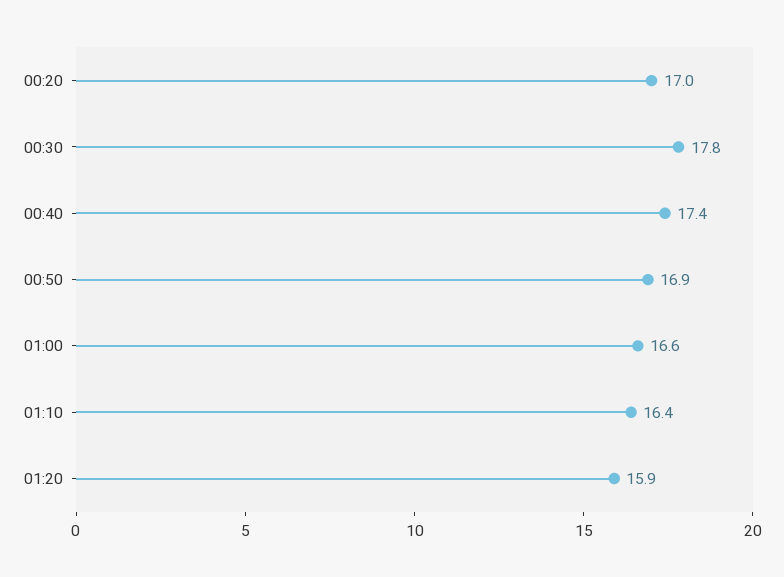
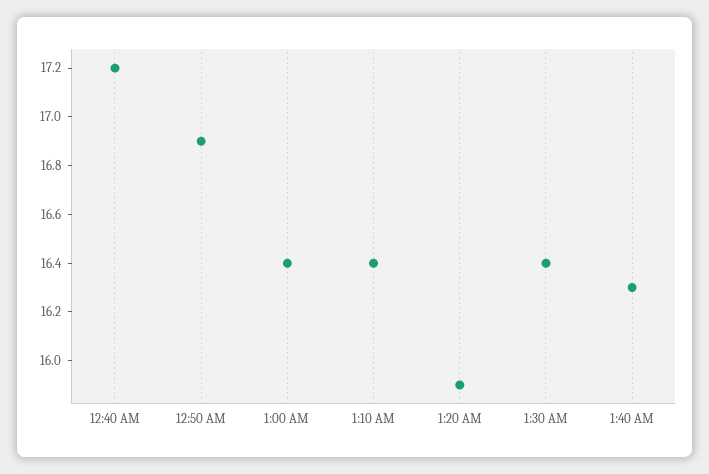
00:20: 17 -> none
00:30: 17.8 -> none
00:40: 17.4 -> 17.2
01:00: 16.6 -> 16.4
1:30 AM: none -> 16.4
1:40 AM: none -> 16.3

